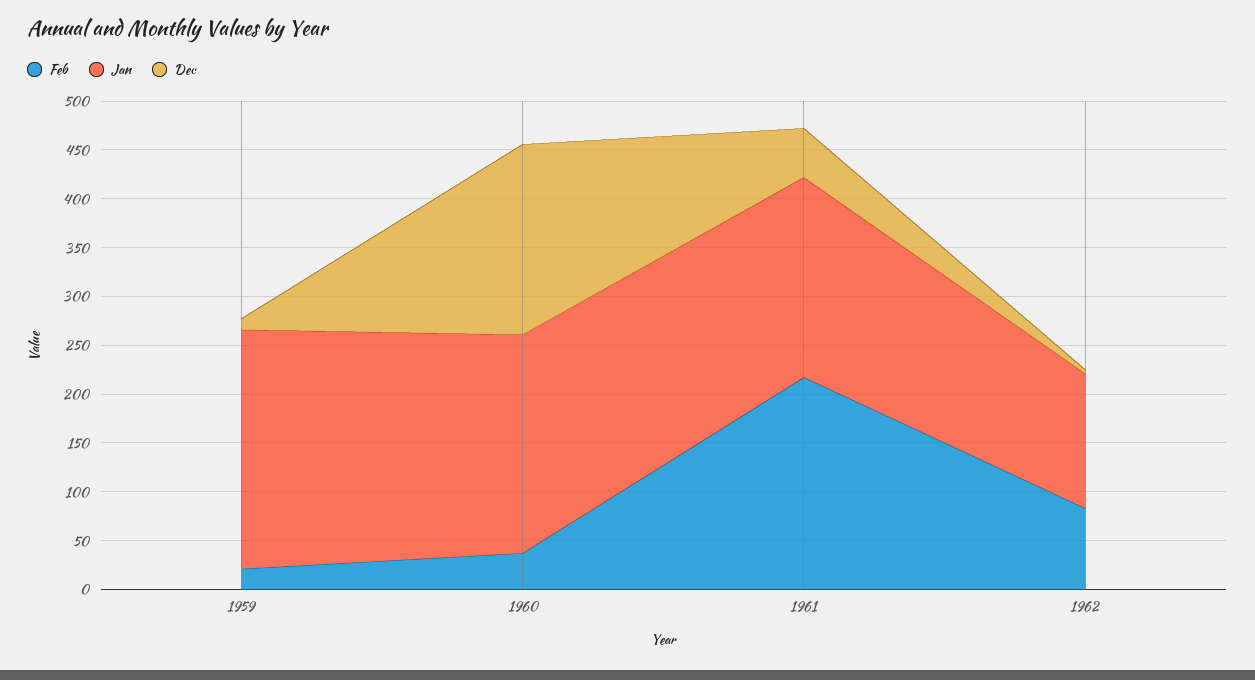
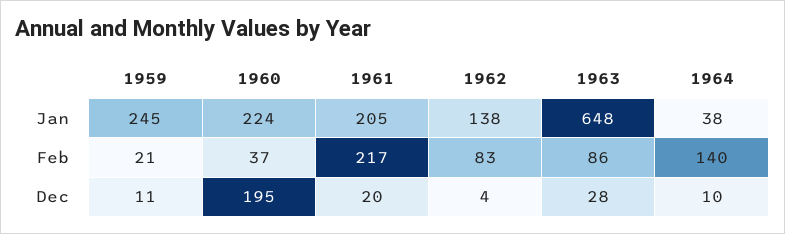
Dec, 1961: 50 -> 20
Jan, 1963: none -> 648
Jan, 1964: none -> 38
Feb, 1963: none -> 86
Feb, 1964: none -> 140
Dec, 1963: none -> 28
Dec, 1964: none -> 10

